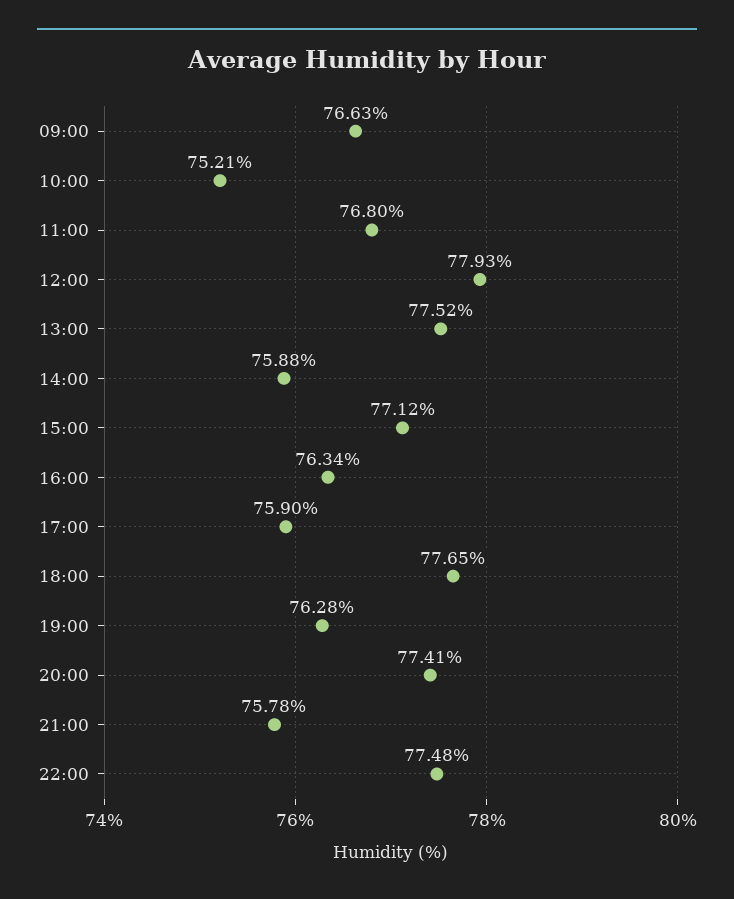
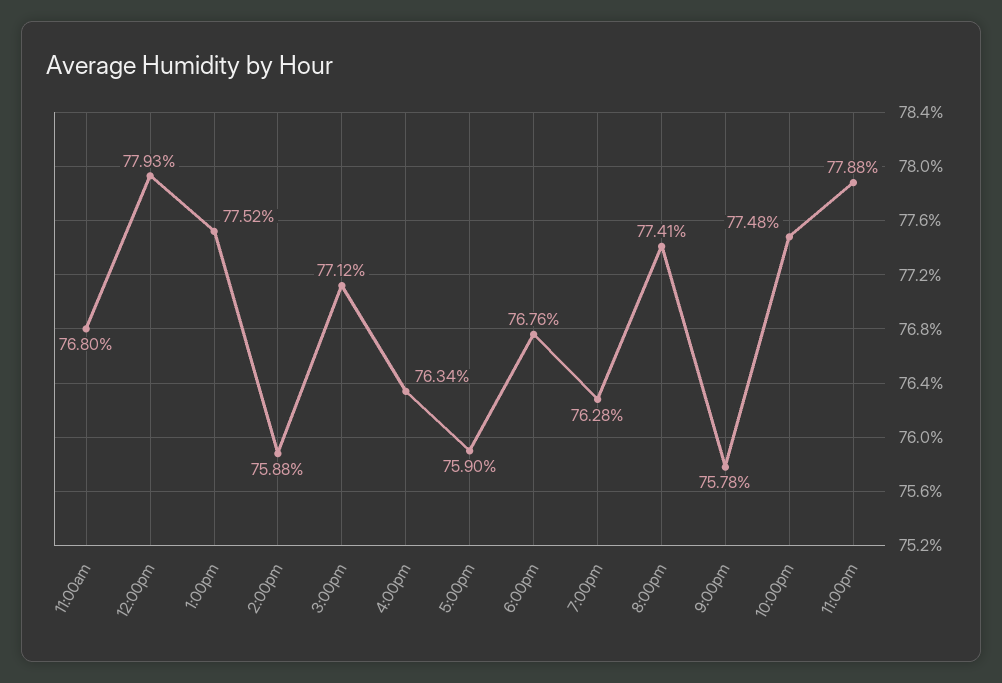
09:00: 76.63 -> none
10:00: 75.21 -> none
18:00: 77.65 -> 76.76
11:00pm: none -> 77.88

